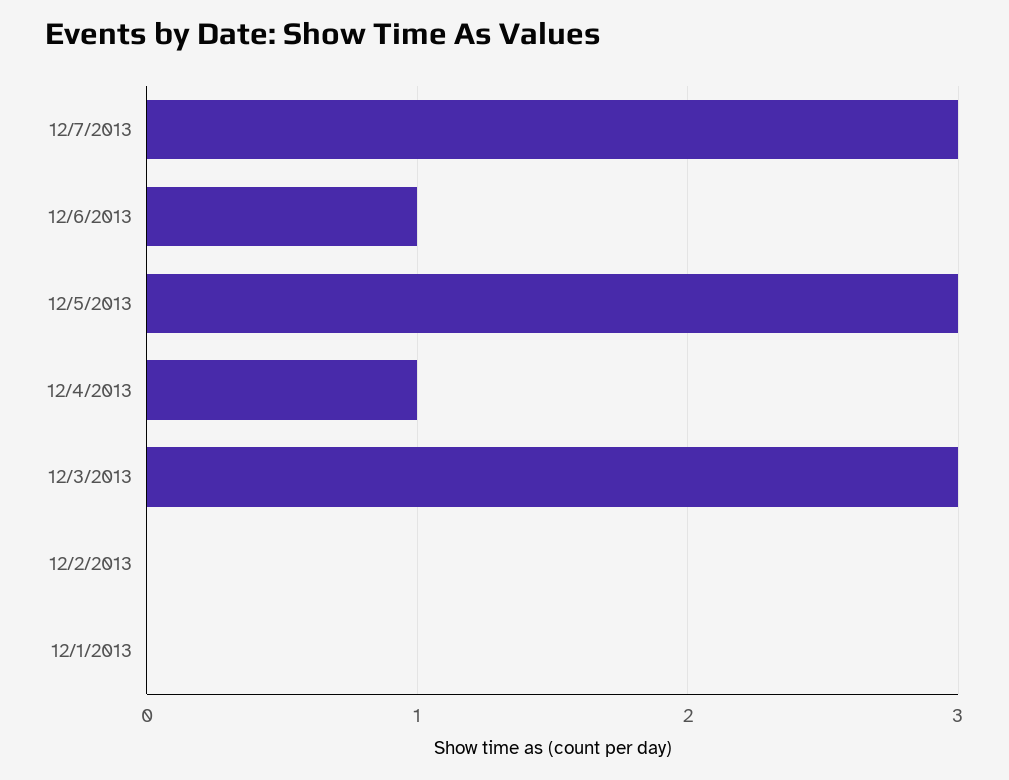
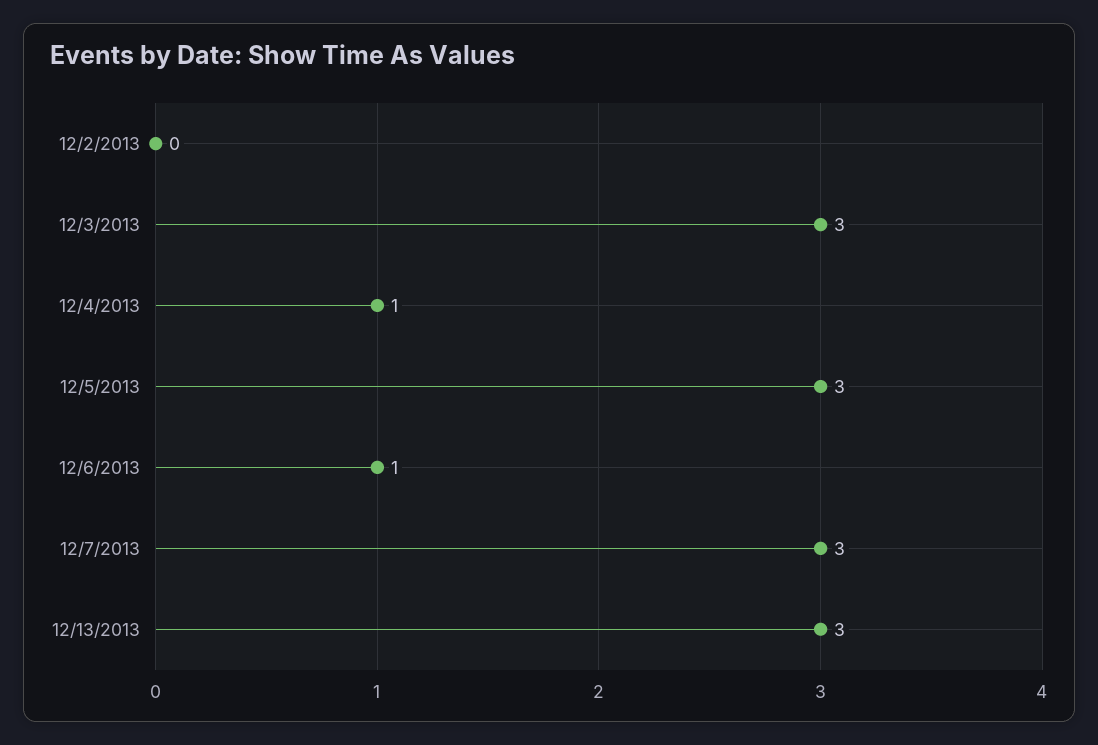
12/1/2013: 0 -> none
12/13/2013: none -> 3

